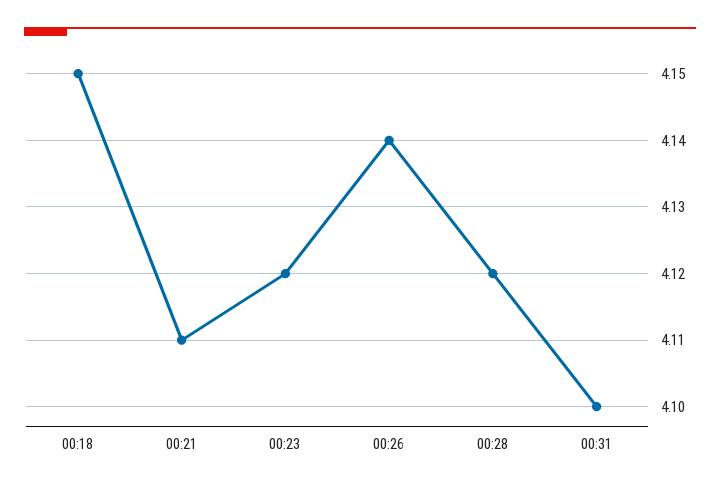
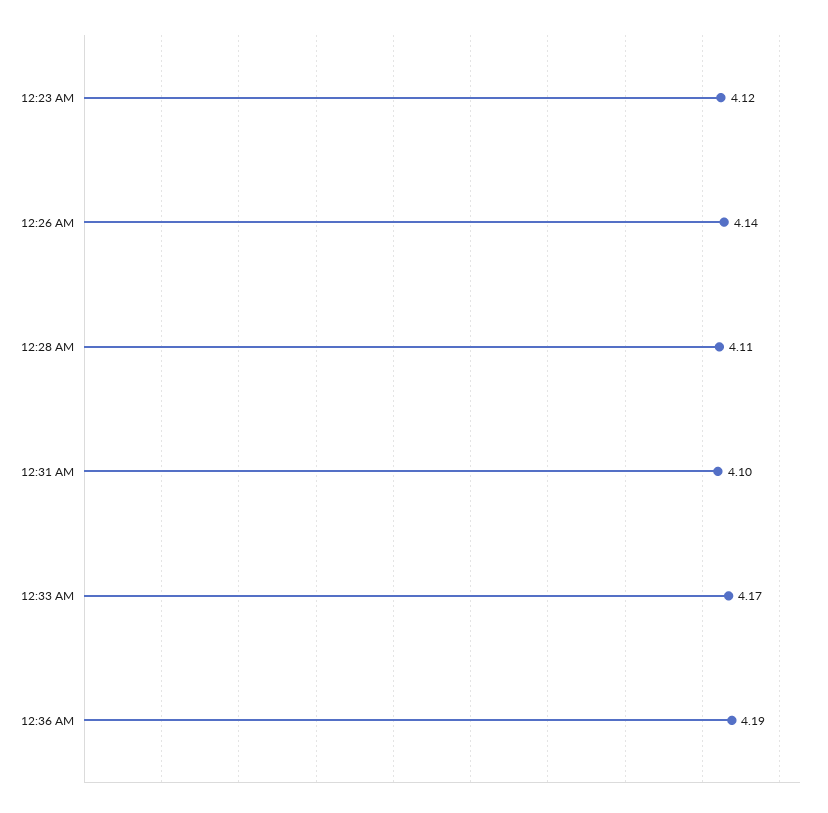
00:18: 4.15 -> none
00:21: 4.11 -> none
00:28: 4.12 -> 4.11
12:33 AM: none -> 4.17
12:36 AM: none -> 4.19

